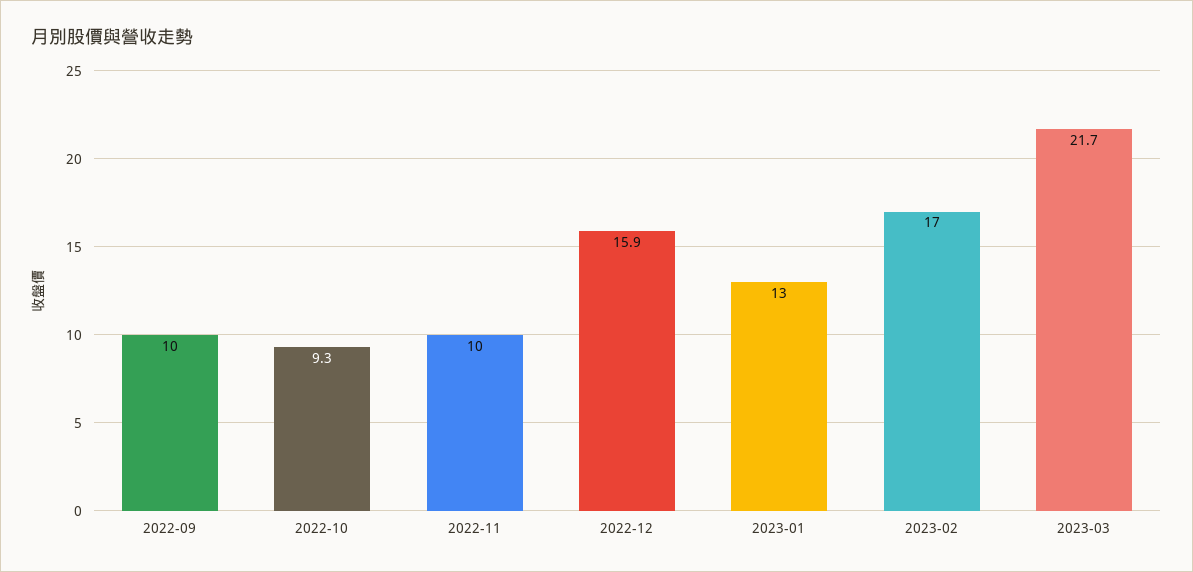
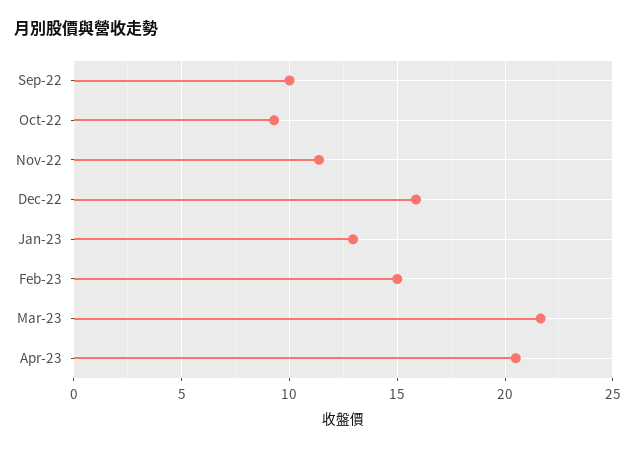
2022-11: 10 -> 11.5
2023-02: 17 -> 15
Apr-23: none -> 20.5

